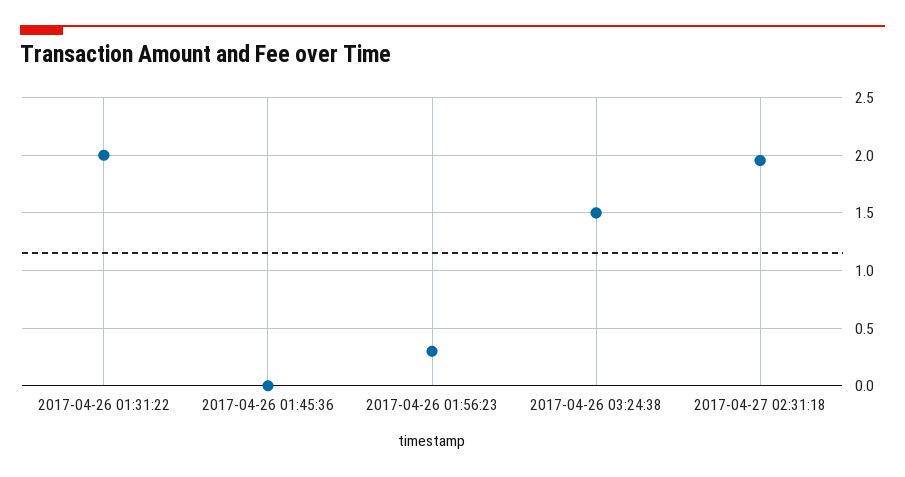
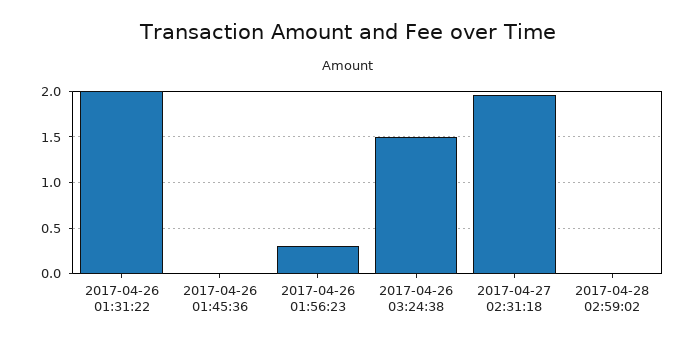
2017-04-28 02:59:02: none -> 0

